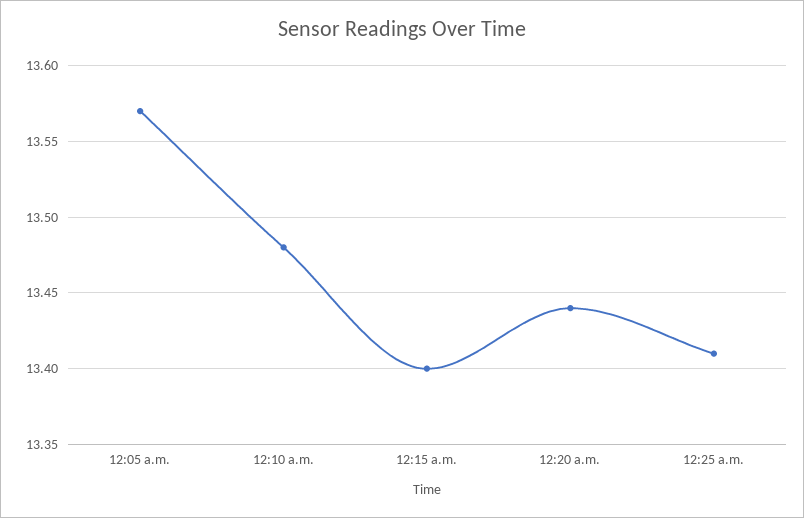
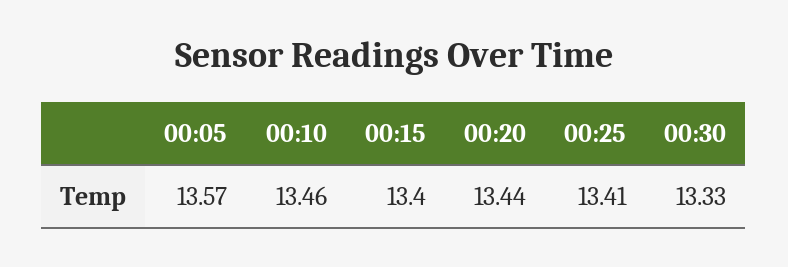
12:10 a.m.: 13.48 -> 13.46
00:30: none -> 13.33

